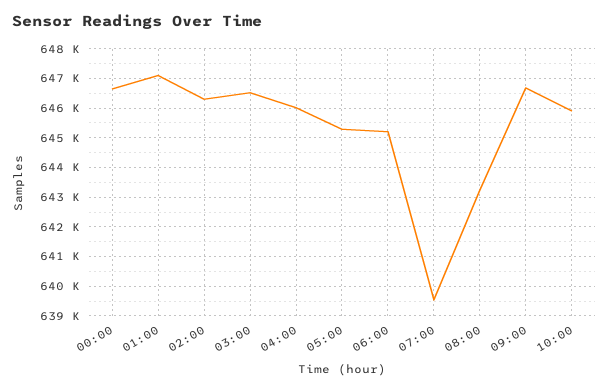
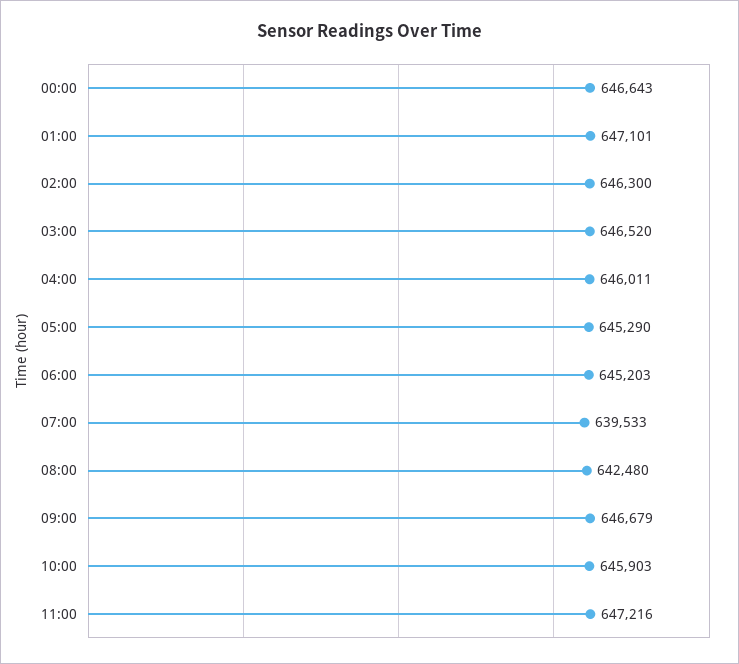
08:00: 643250 -> 642480
11:00: none -> 647216

